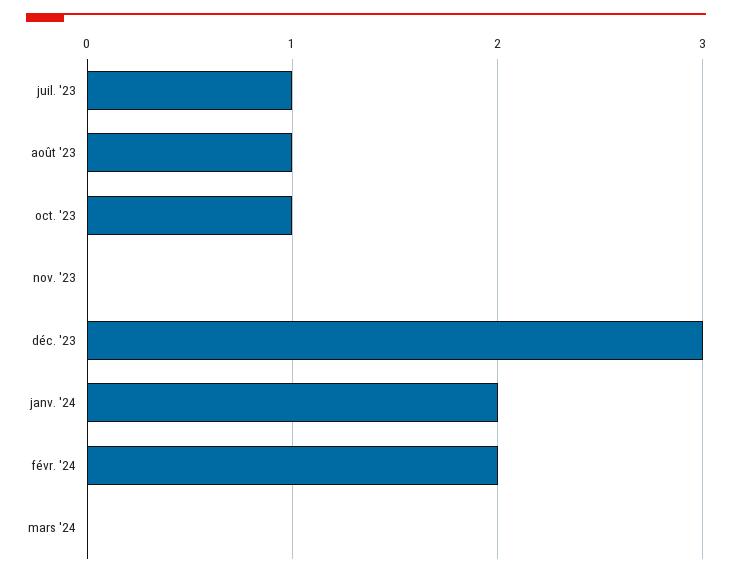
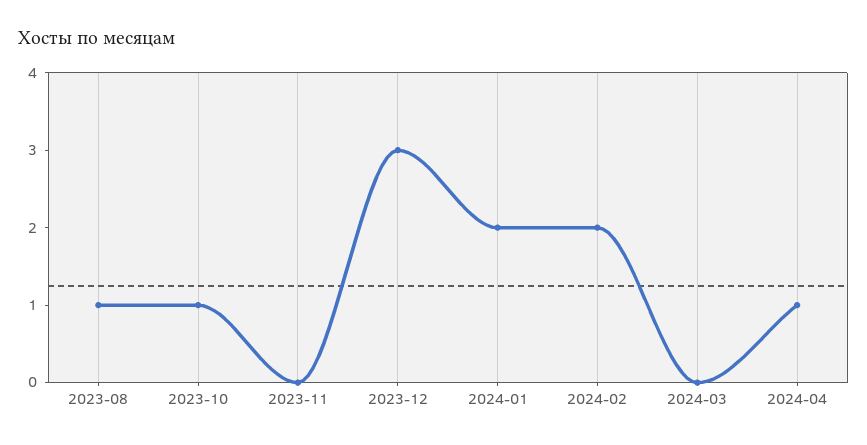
juil. '23: 1 -> none
2024-04: none -> 1

